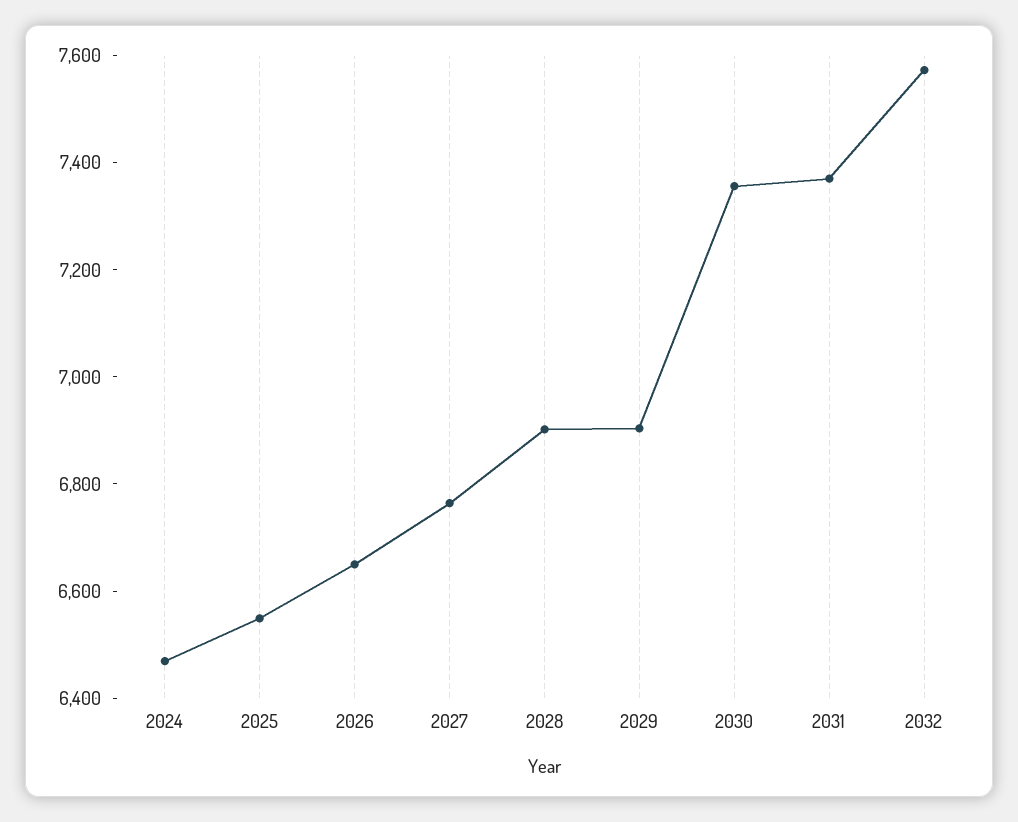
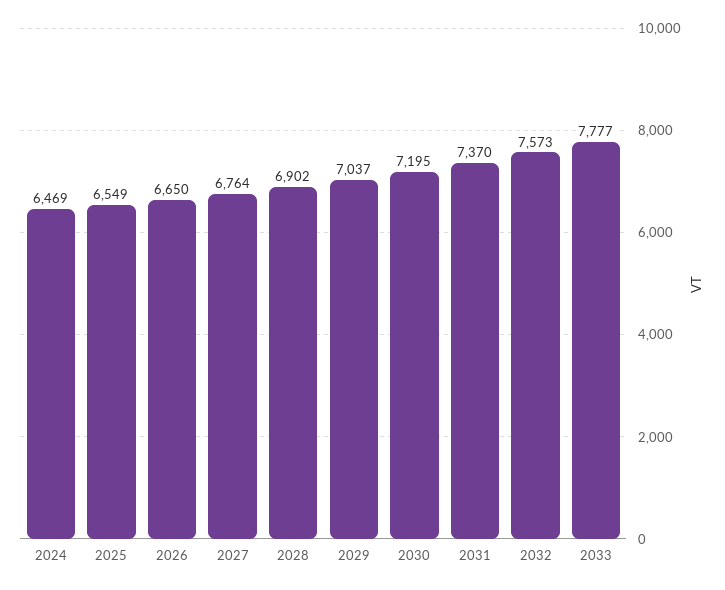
2029: 6900 -> 7037
2030: 7350 -> 7195
2033: none -> 7777

